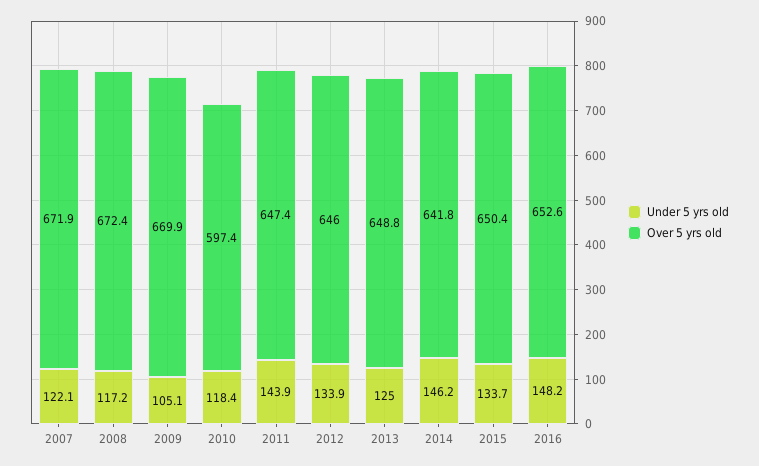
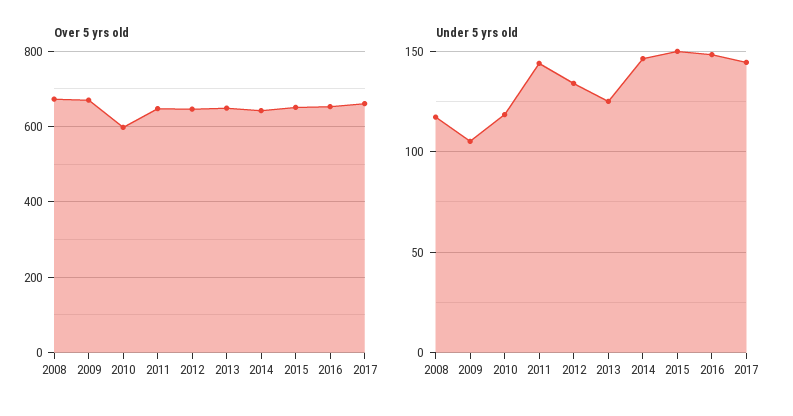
Under 5 yrs old, 2007: 122.1 -> none
Over 5 yrs old, 2007: 671.9 -> none
Under 5 yrs old, 2015: 133.7 -> 150
Over 5 yrs old, 2017: none -> 660
Under 5 yrs old, 2017: none -> 145

